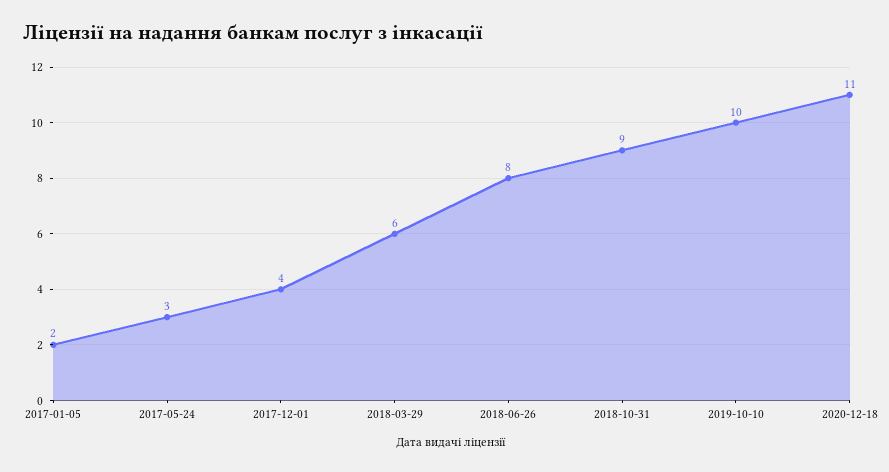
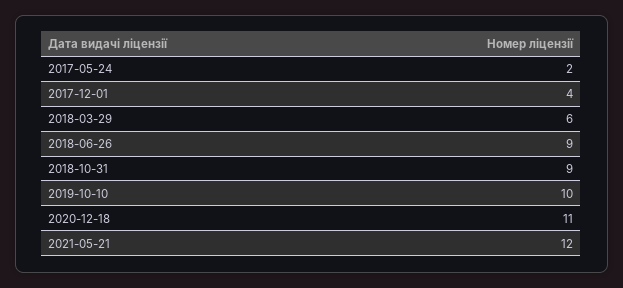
2017-01-05: 2 -> none
2017-05-24: 3 -> 2
2018-06-26: 8 -> 9
2021-05-21: none -> 12

